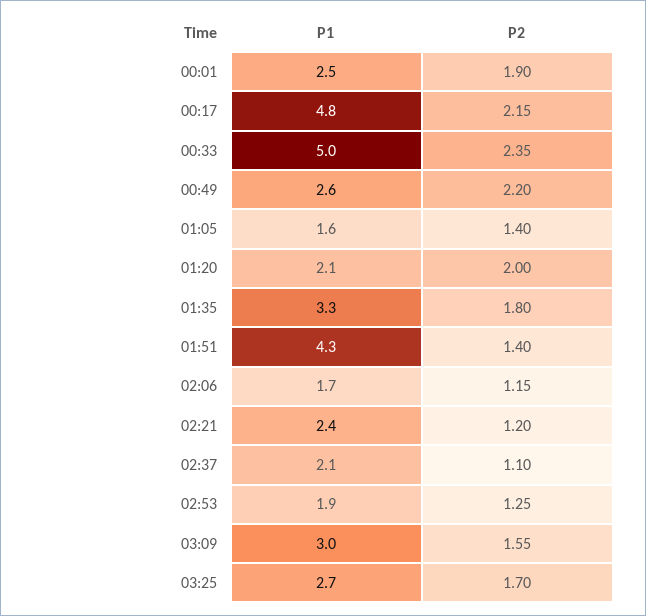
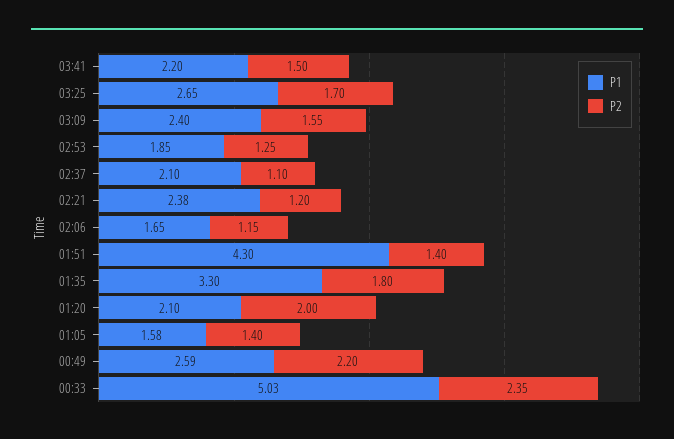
P1, 00:01: 2.5 -> none
P2, 00:01: 1.9 -> none
P1, 00:17: 4.8 -> none
P2, 00:17: 2.15 -> none
P1, 03:09: 3 -> 2.4
P1, 03:41: none -> 2.2
P2, 03:41: none -> 1.5

